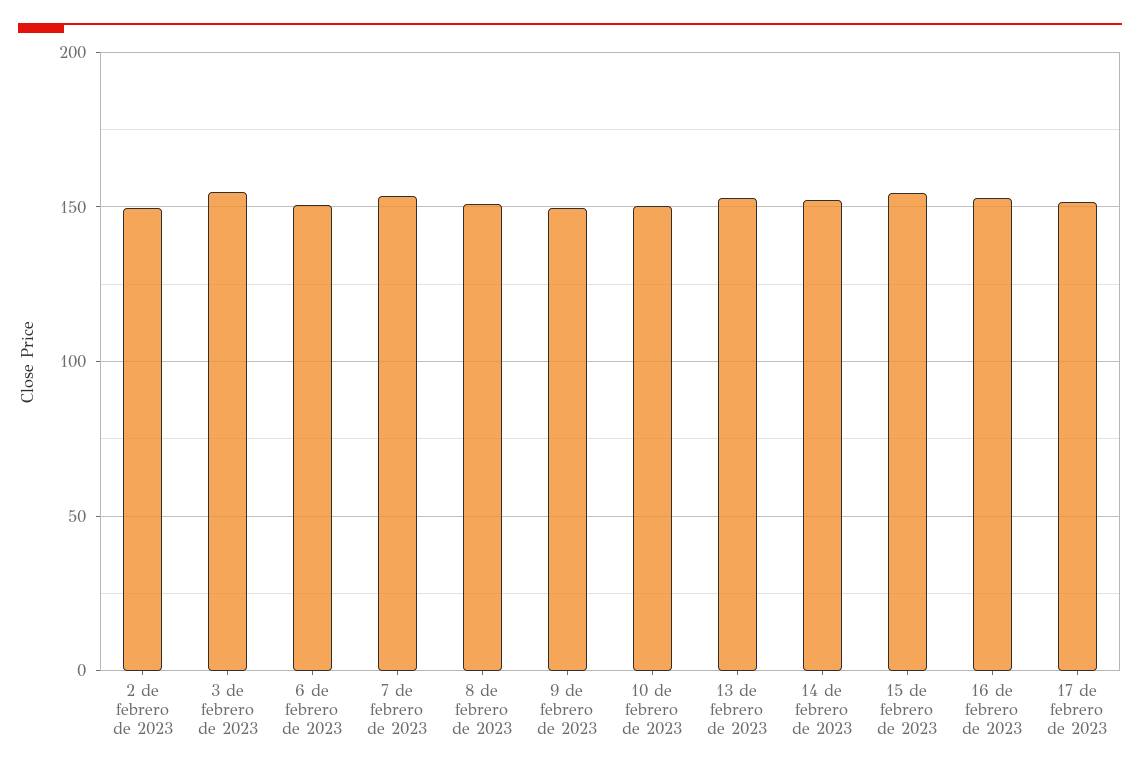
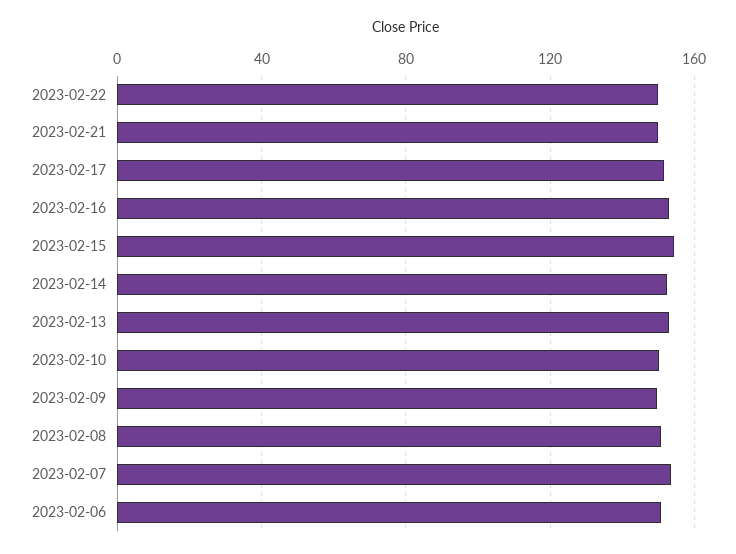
2 de febrero de 2023: 150 -> none
3 de febrero de 2023: 155 -> none
2023-02-22: none -> 150
2023-02-21: none -> 150

